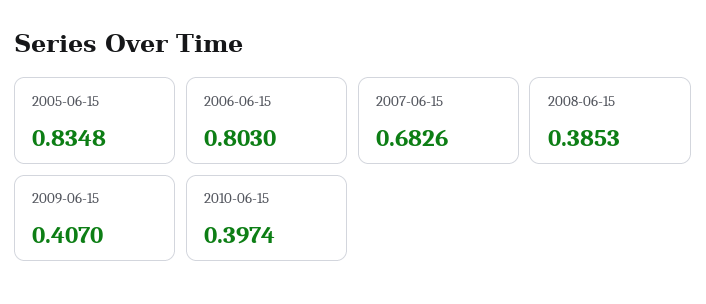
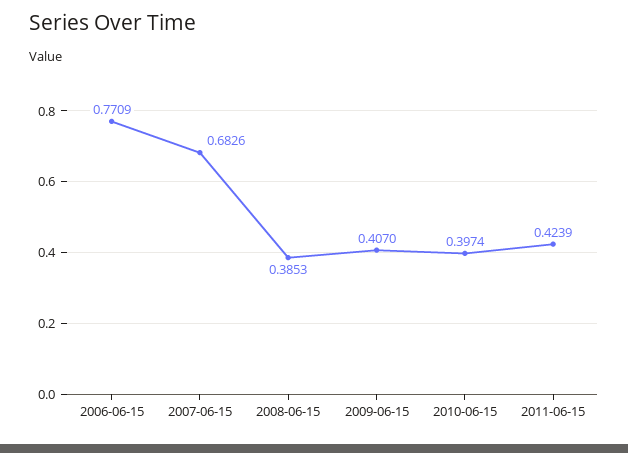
2005-06-15: 0.8348 -> none
2006-06-15: 0.803 -> 0.7709
2011-06-15: none -> 0.4239

